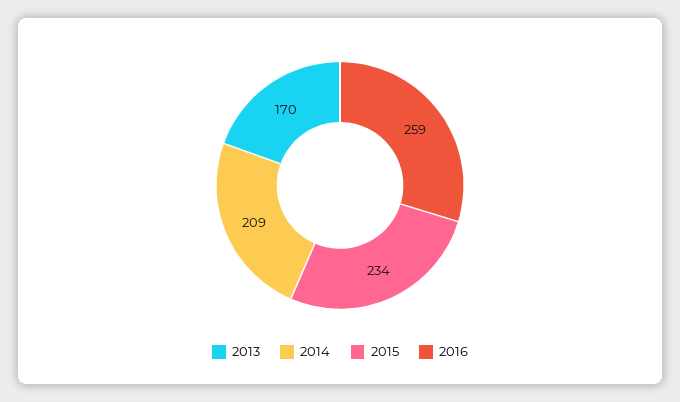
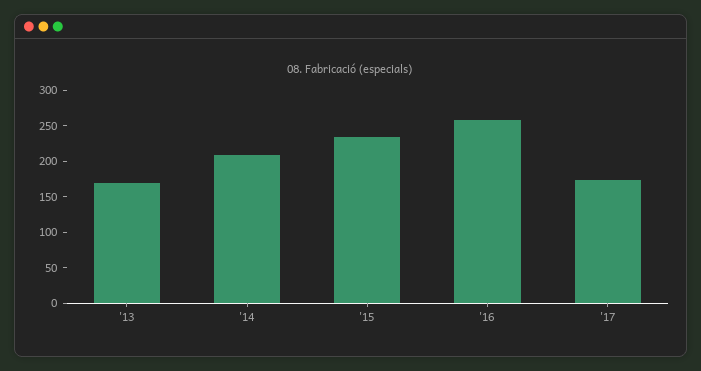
'17: none -> 175

